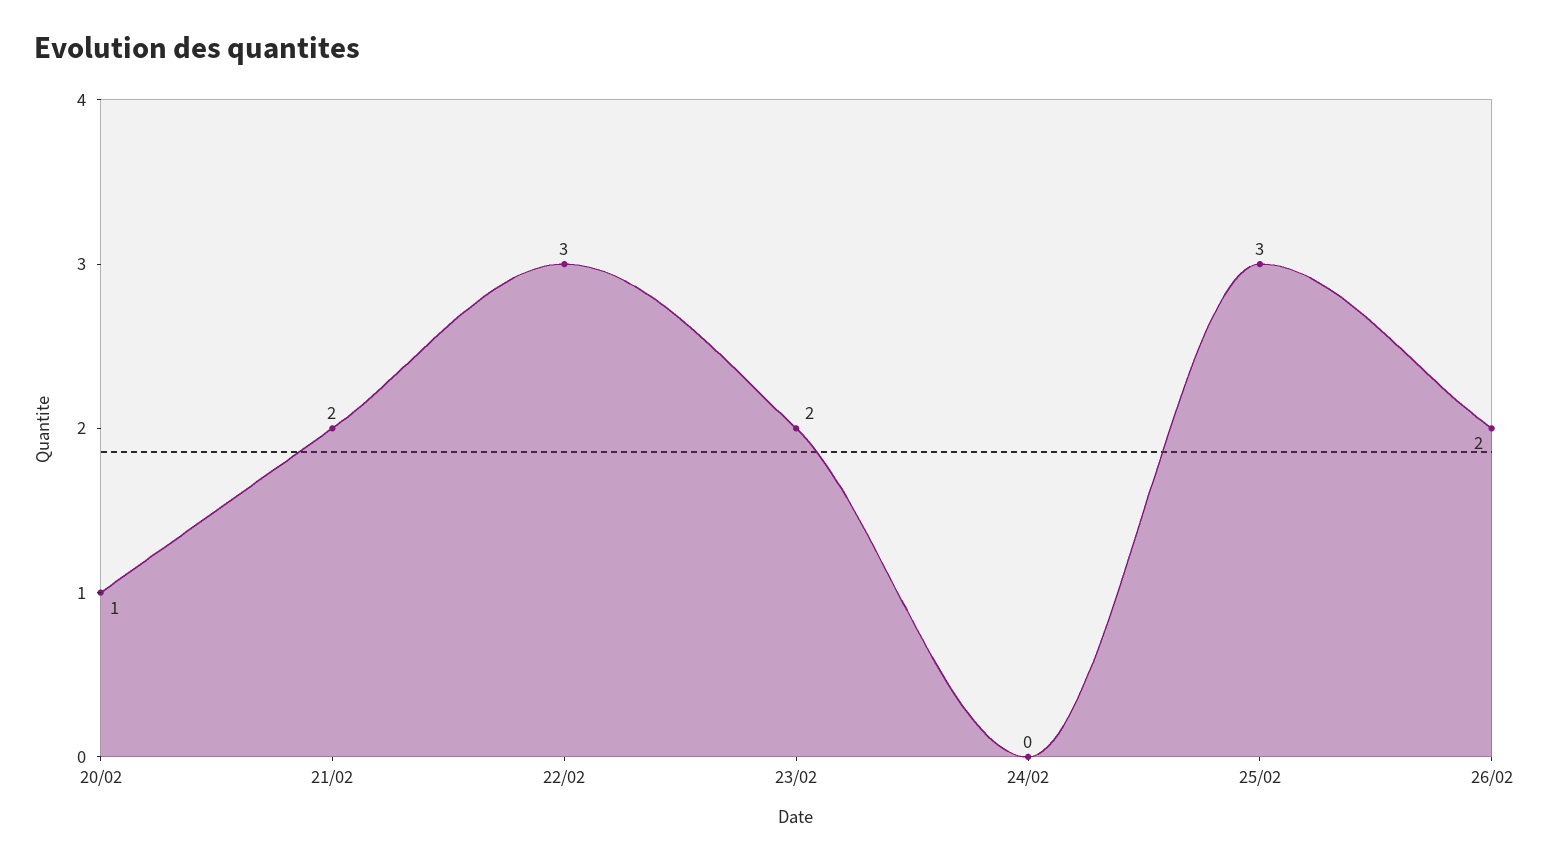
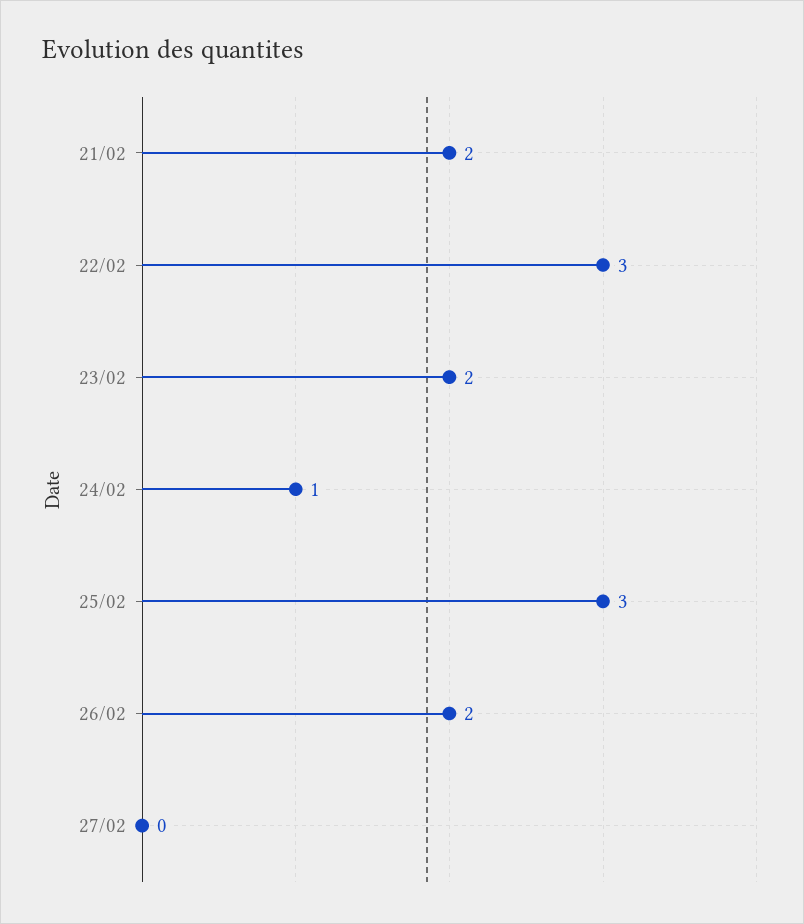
20/02: 1 -> none
24/02: 0 -> 1
27/02: none -> 0

